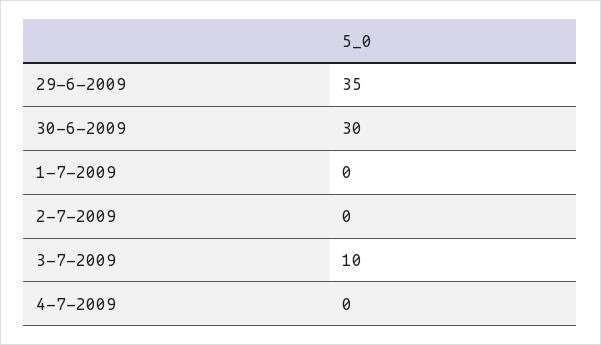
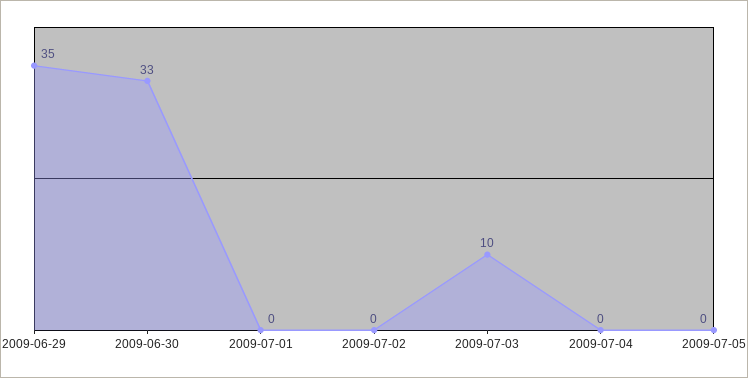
30-6-2009: 30 -> 33
2009-07-05: none -> 0

